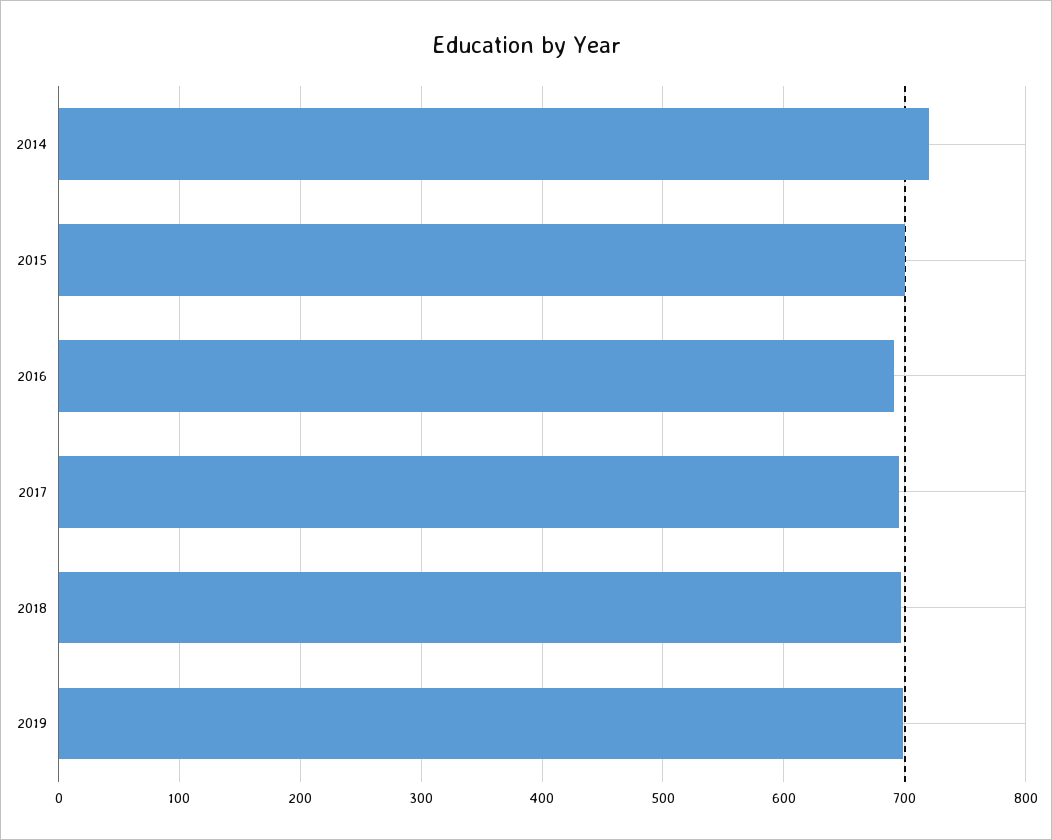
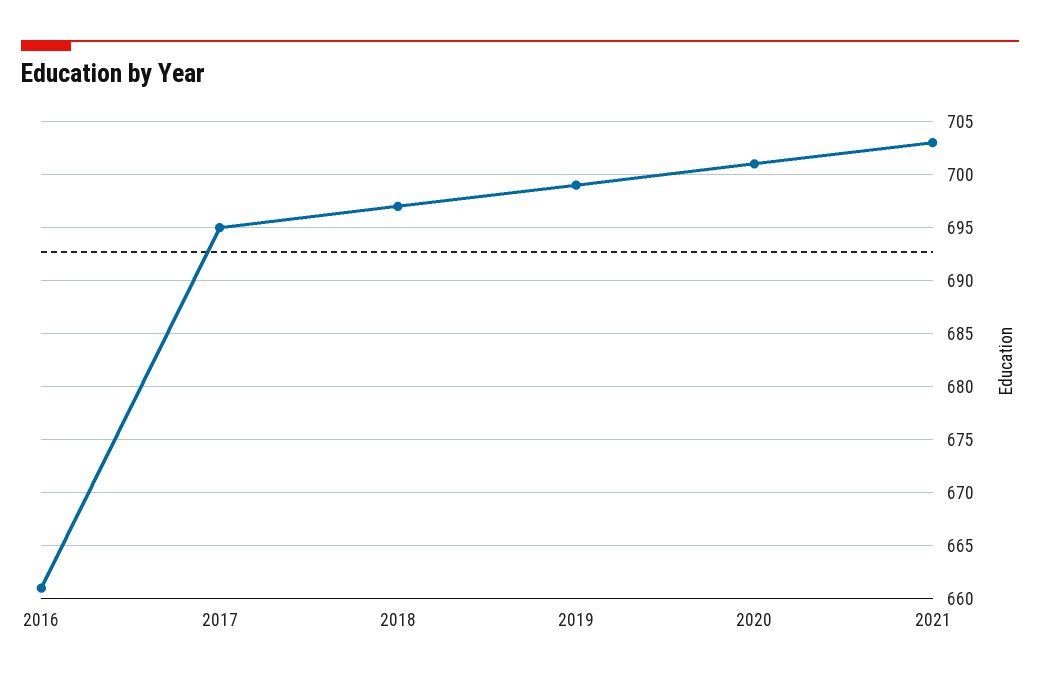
2014: 720 -> none
2015: 700 -> none
2016: 690 -> 661
2020: none -> 701
2021: none -> 703

